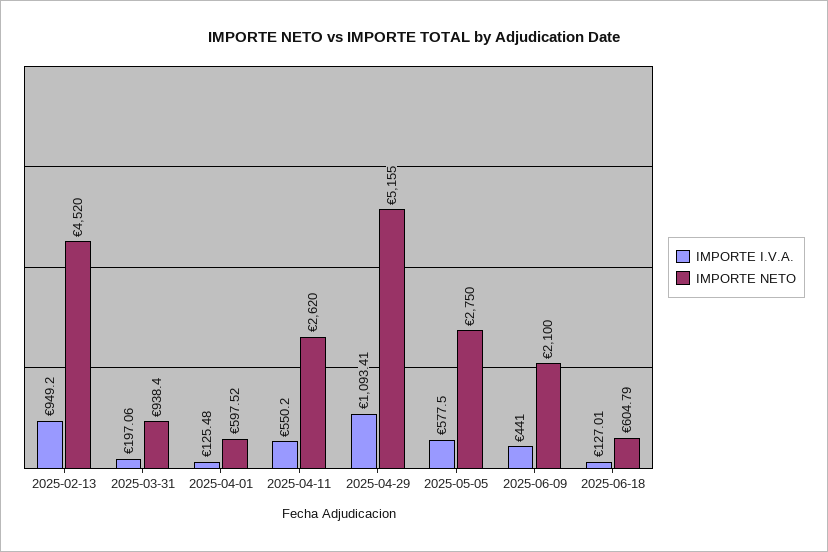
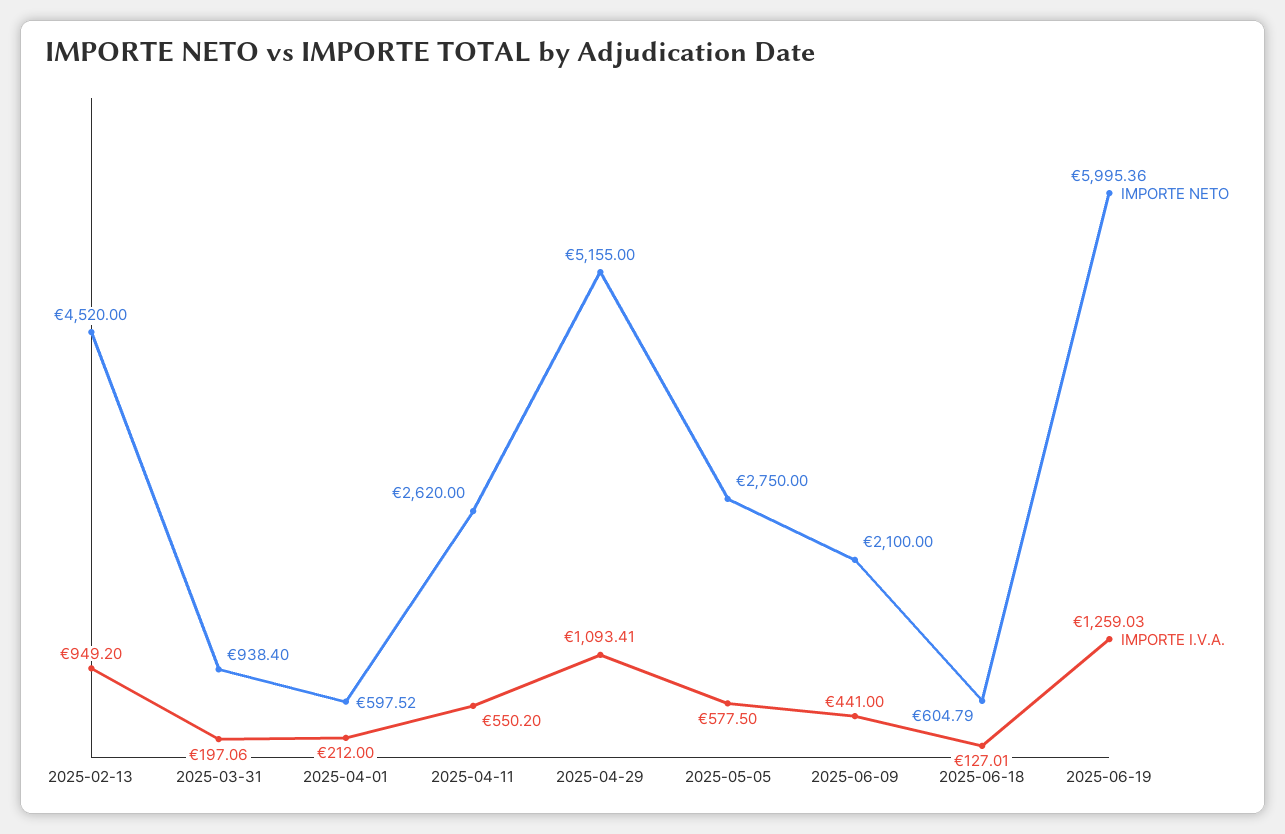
IMPORTE I.V.A., 2025-04-01: 125.48 -> 212
IMPORTE NETO, 2025-06-19: none -> 5995.36
IMPORTE I.V.A., 2025-06-19: none -> 1259.03

